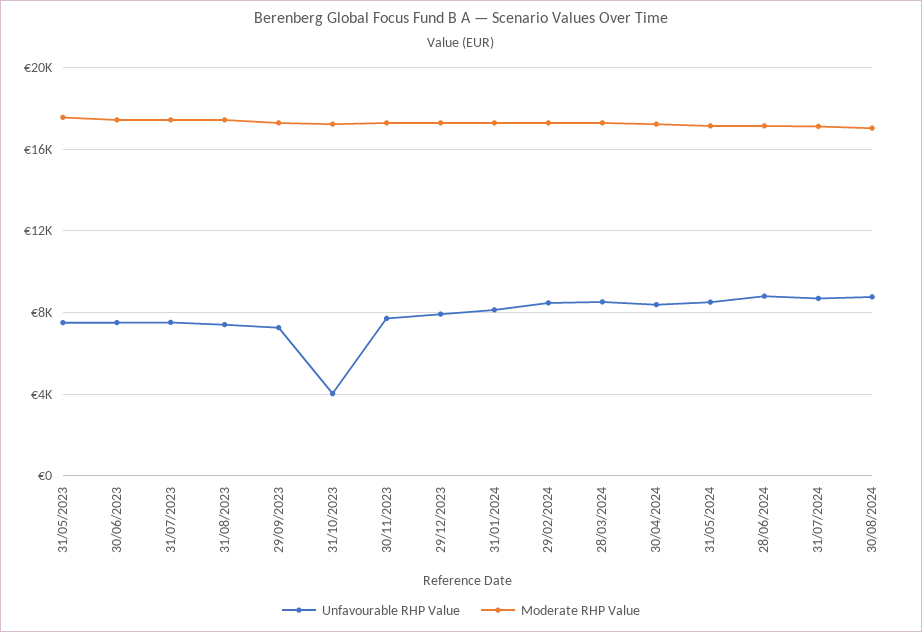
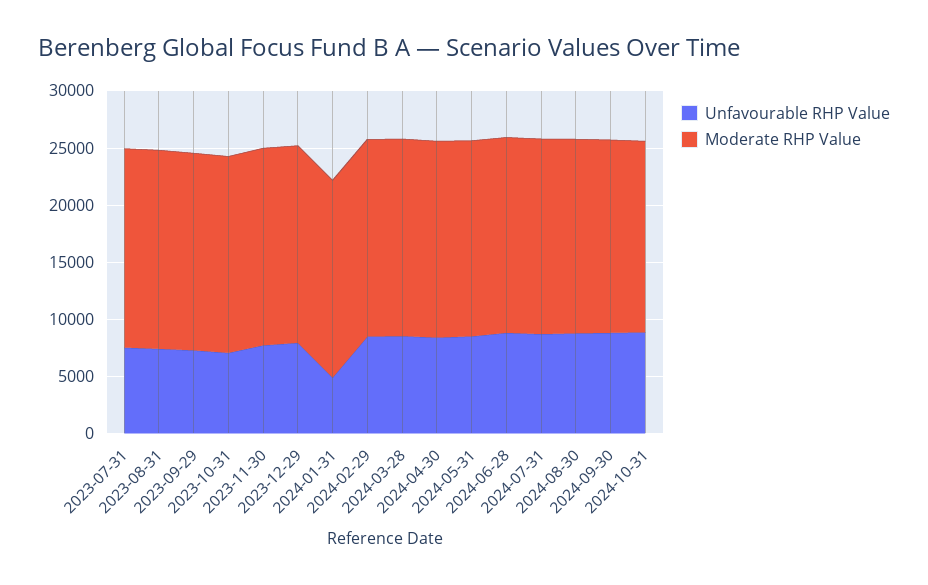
Unfavourable RHP Value, 31/05/2023: 7500 -> none
Moderate RHP Value, 31/05/2023: 17500 -> none
Unfavourable RHP Value, 30/06/2023: 7500 -> none
Moderate RHP Value, 30/06/2023: 17500 -> none
Unfavourable RHP Value, 31/10/2023: 4000 -> 7000
Unfavourable RHP Value, 31/01/2024: 8000 -> 5000
Unfavourable RHP Value, 2024-09-30: none -> 9000
Moderate RHP Value, 2024-09-30: none -> 17000
Unfavourable RHP Value, 2024-10-31: none -> 9000
Moderate RHP Value, 2024-10-31: none -> 17000

